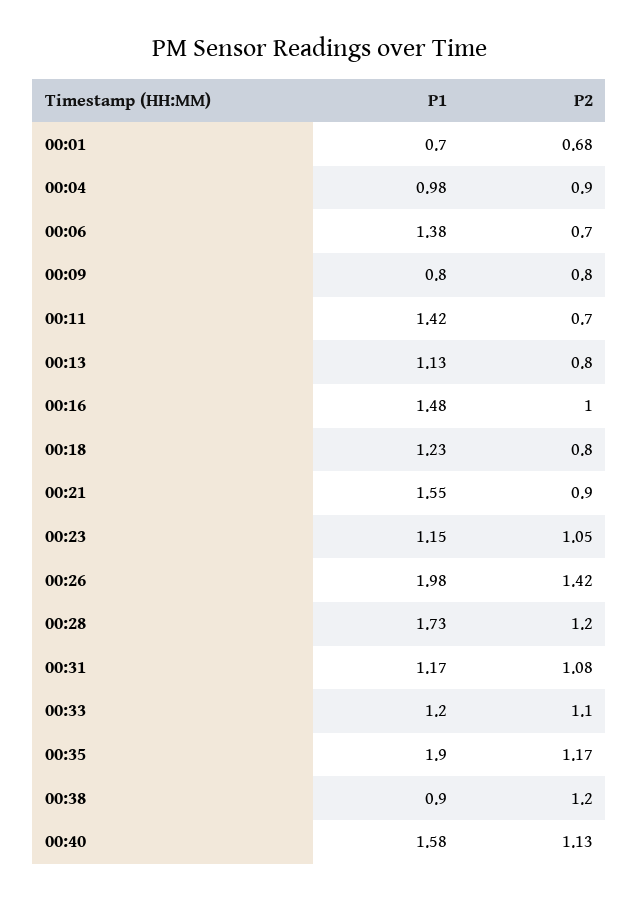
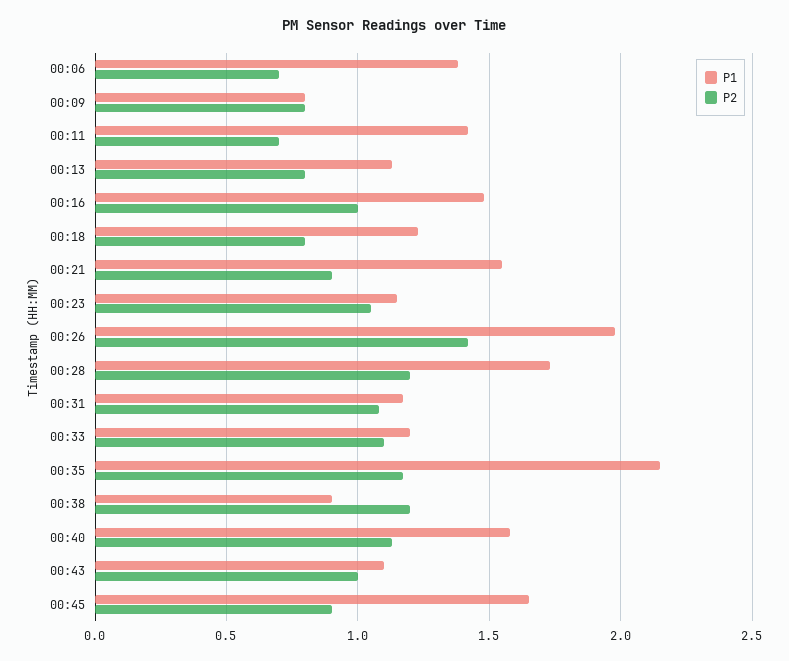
P1, 00:01: 0.7 -> none
P2, 00:01: 0.68 -> none
P1, 00:04: 0.98 -> none
P2, 00:04: 0.9 -> none
P1, 00:35: 1.9 -> 2.15
P1, 00:43: none -> 1.1
P2, 00:43: none -> 1
P1, 00:45: none -> 1.65
P2, 00:45: none -> 0.9

